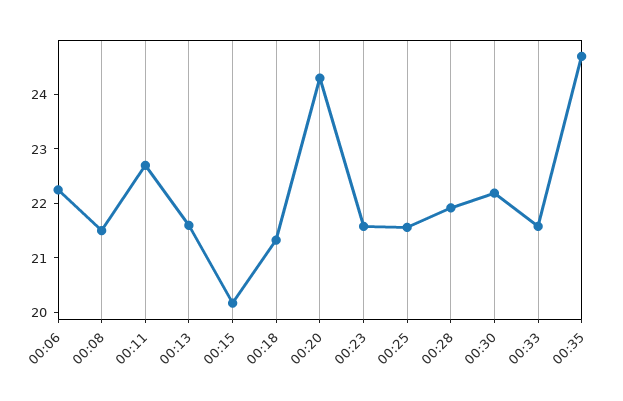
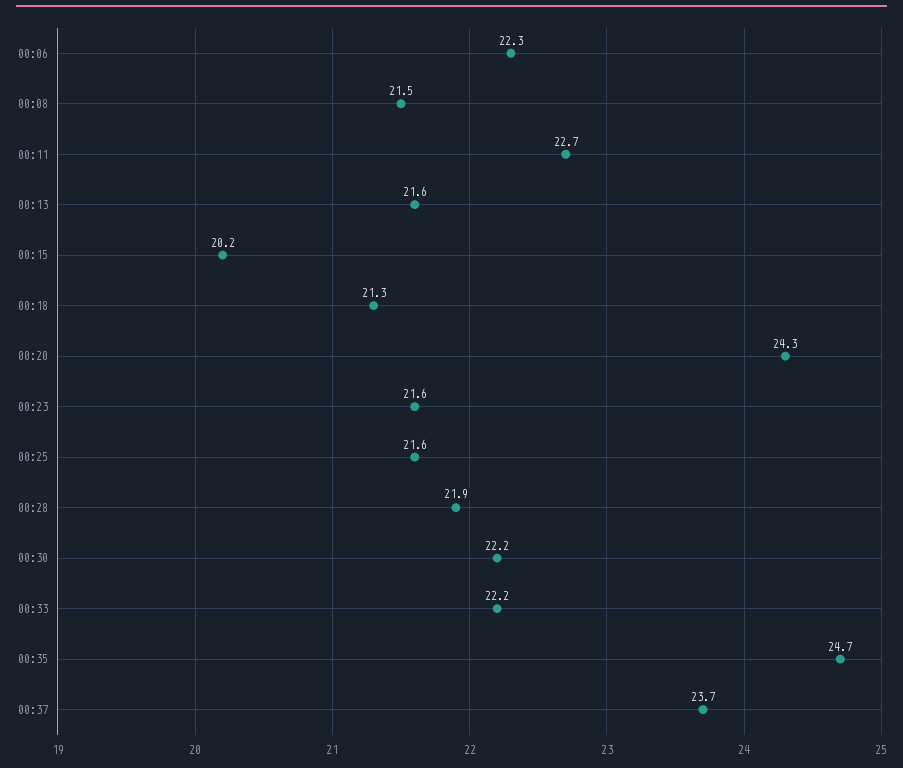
00:33: 21.6 -> 22.2
00:37: none -> 23.7

